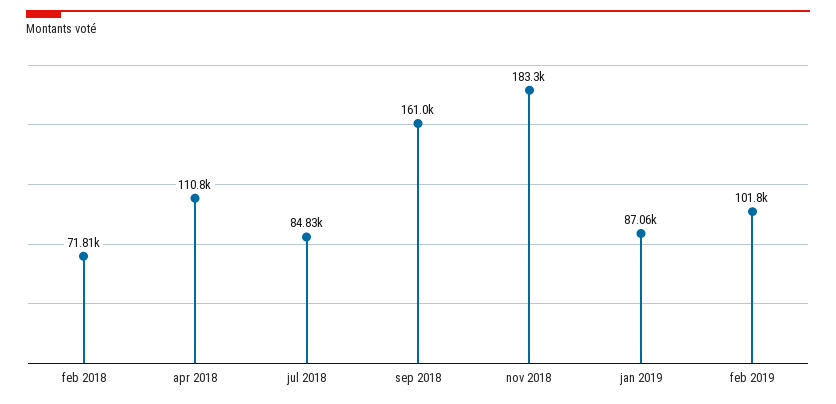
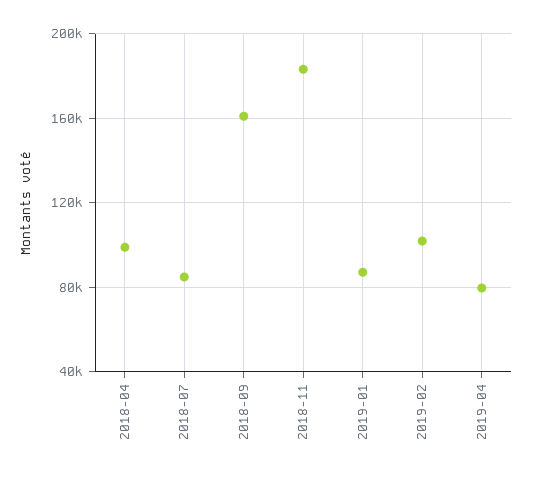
feb 2018: 71810 -> none
apr 2018: 110800 -> 100000
2019-04: none -> 80000

